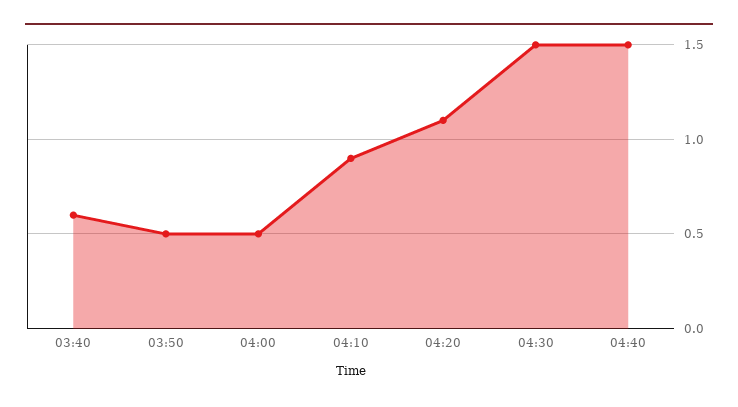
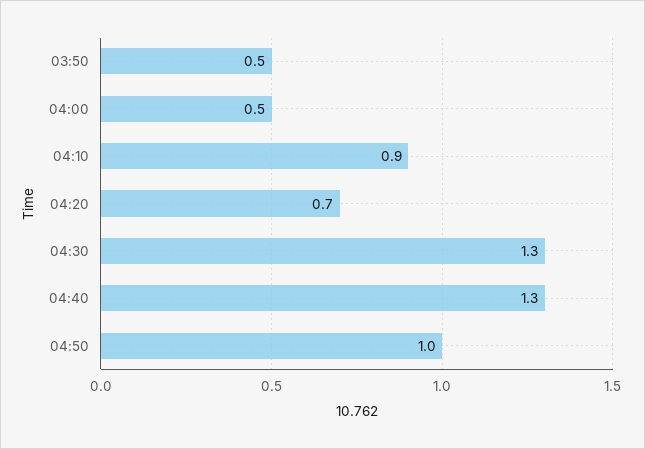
03:40: 0.6 -> none
04:20: 1.1 -> 0.7
04:30: 1.5 -> 1.3
04:40: 1.5 -> 1.3
04:50: none -> 1

